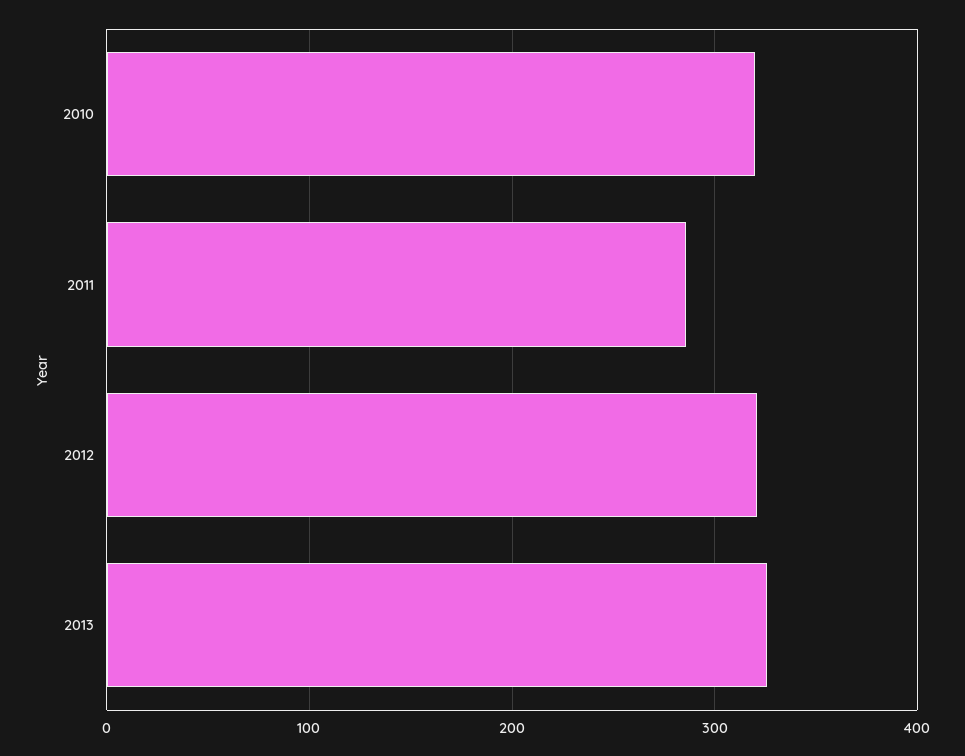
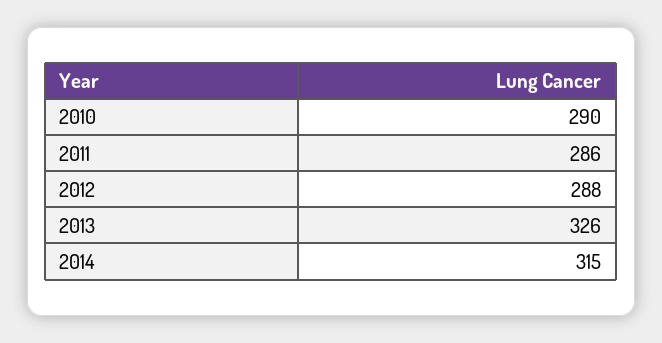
2010: 320 -> 290
2012: 320 -> 288
2014: none -> 315

